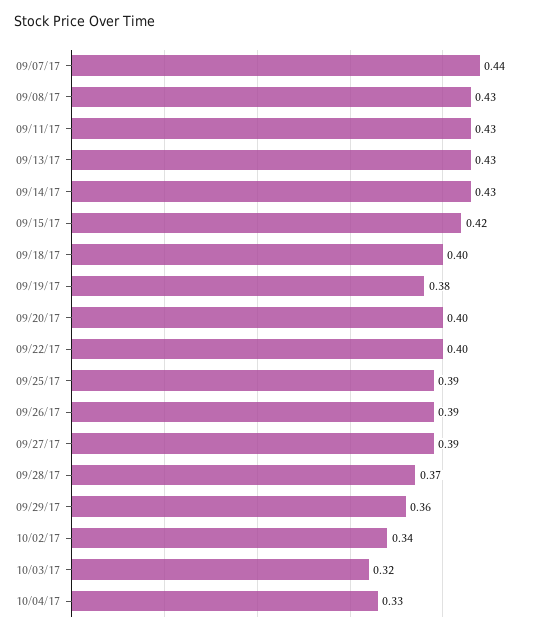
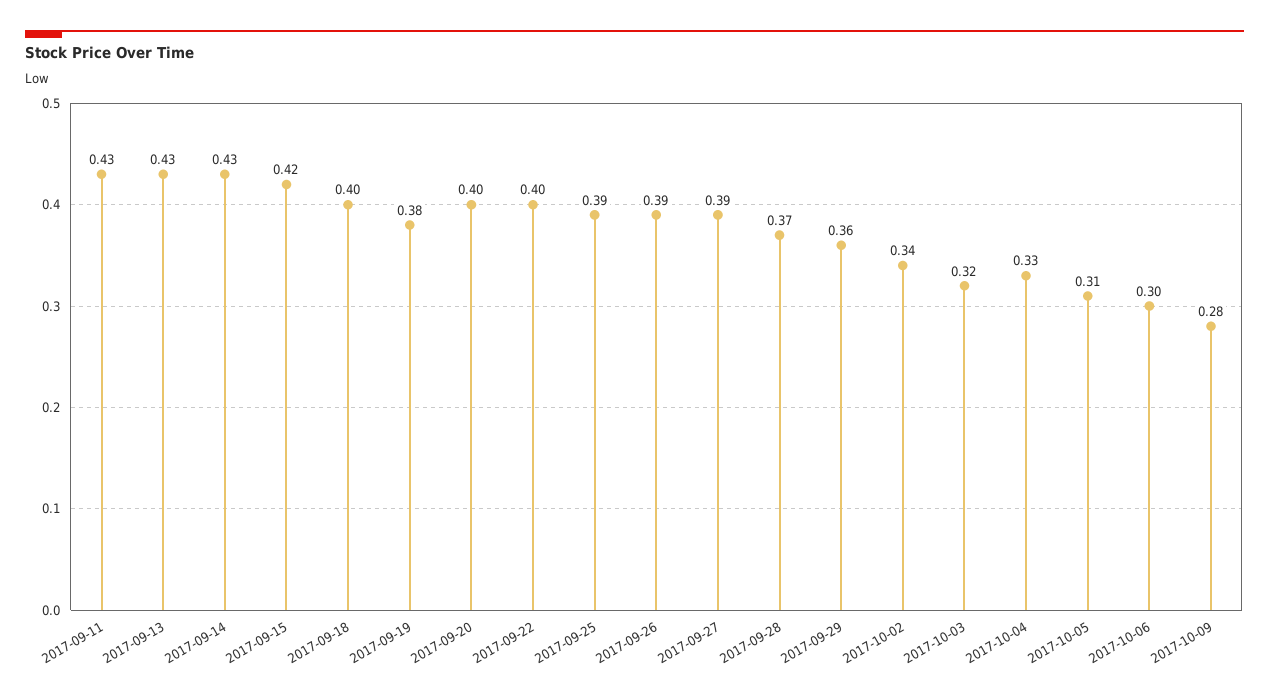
09/07/17: 0.44 -> none
09/08/17: 0.43 -> none
2017-10-05: none -> 0.31
2017-10-06: none -> 0.3
2017-10-09: none -> 0.28

